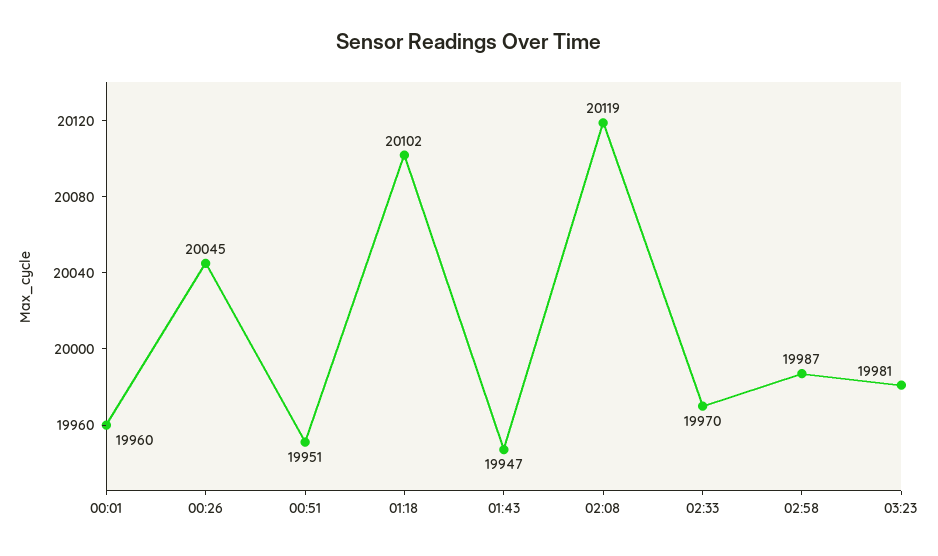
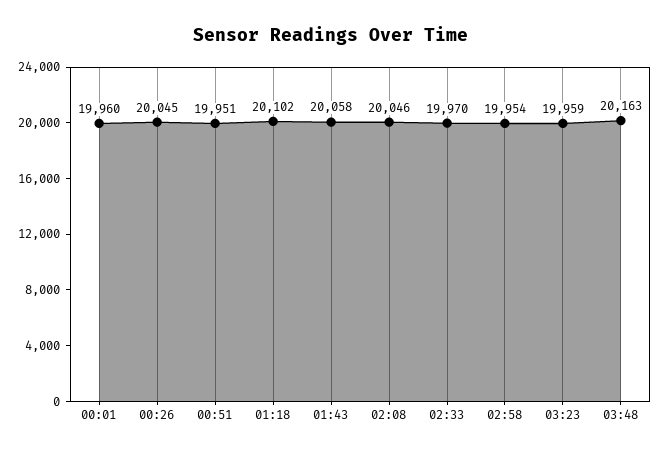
01:43: 19947 -> 20058
02:08: 20119 -> 20046
02:58: 19987 -> 19954
03:23: 19981 -> 19959
03:48: none -> 20163

